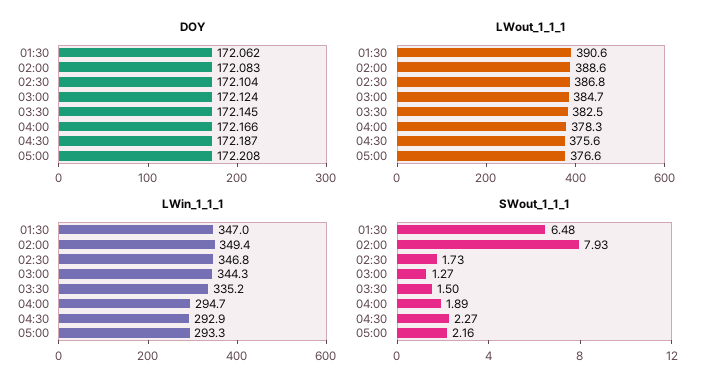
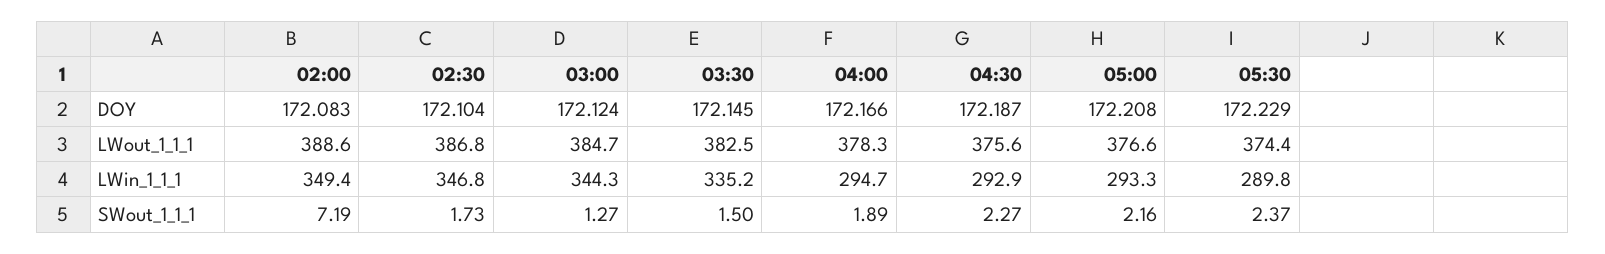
DOY, 01:30: 172.062 -> none
LWout_1_1_1, 01:30: 390.6 -> none
LWin_1_1_1, 01:30: 347 -> none
SWout_1_1_1, 01:30: 6.48 -> none
SWout_1_1_1, 02:00: 7.93 -> 7.19
DOY, 05:30: none -> 172.229
LWout_1_1_1, 05:30: none -> 374.4
LWin_1_1_1, 05:30: none -> 289.8
SWout_1_1_1, 05:30: none -> 2.37

